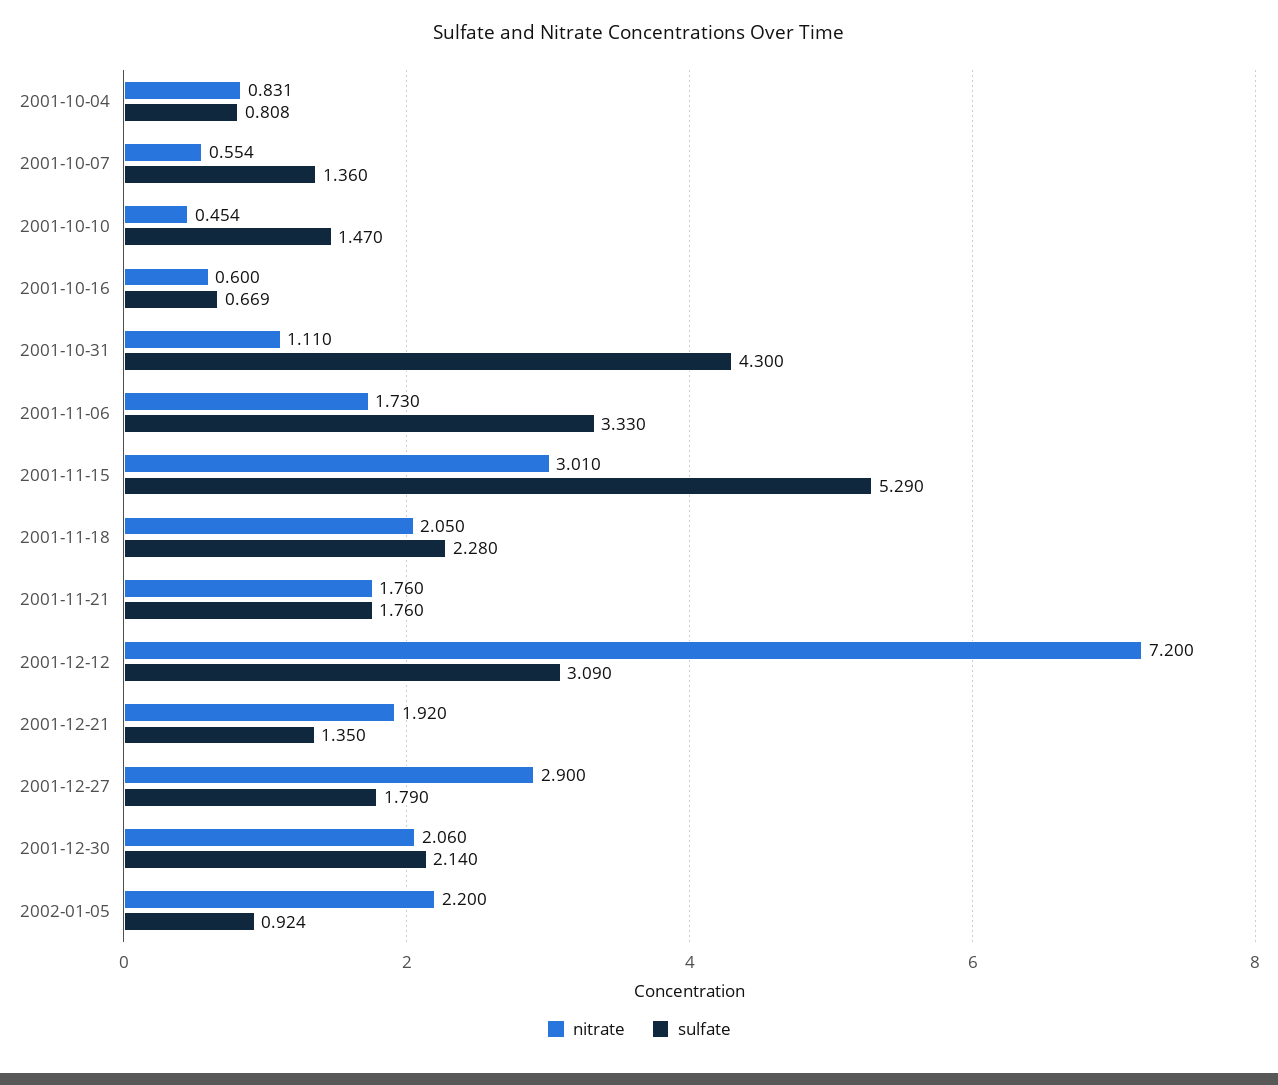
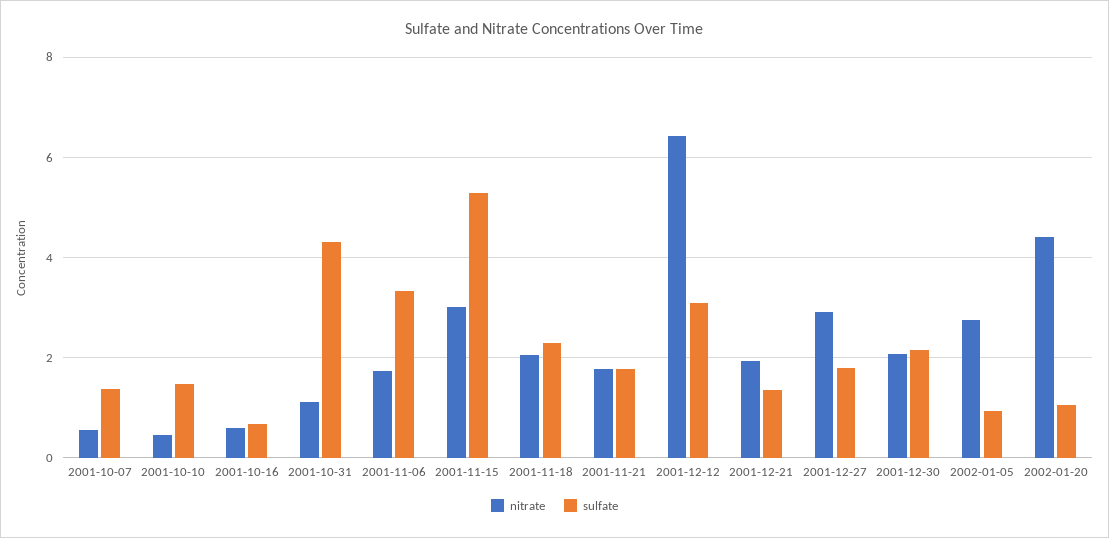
nitrate, 2001-10-04: 0.831 -> none
sulfate, 2001-10-04: 0.808 -> none
nitrate, 2001-12-12: 7.2 -> 6.4
nitrate, 2002-01-05: 2.2 -> 2.8
nitrate, 2002-01-20: none -> 4.4
sulfate, 2002-01-20: none -> 1

